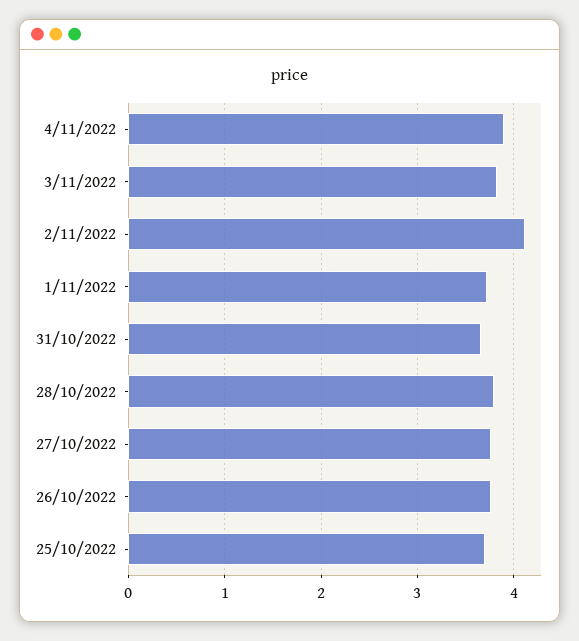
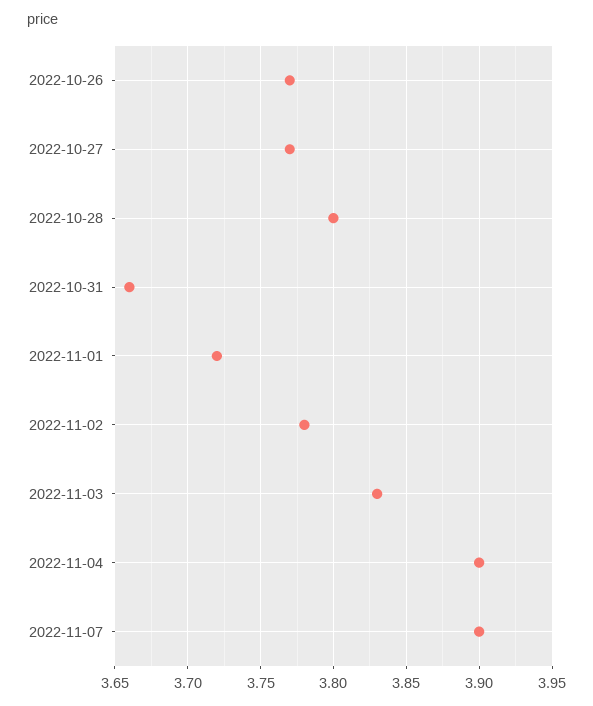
2/11/2022: 4.1 -> 3.78
25/10/2022: 3.7 -> none
2022-11-07: none -> 3.9

